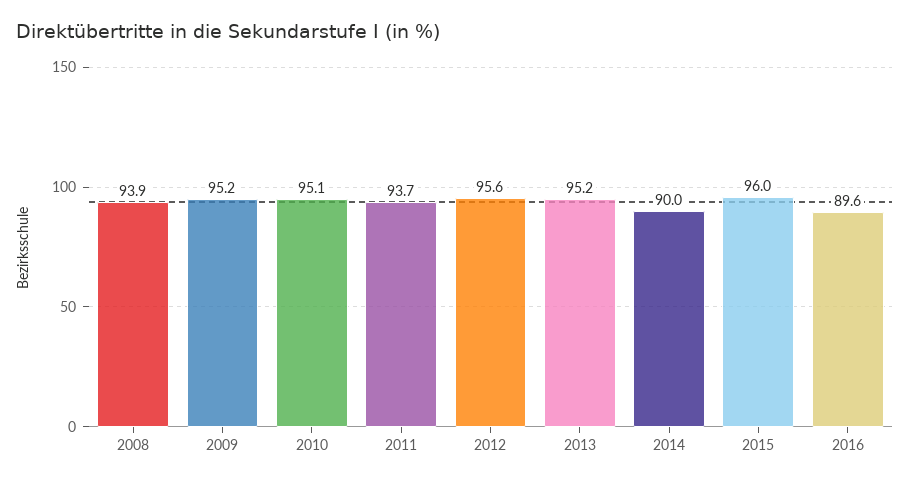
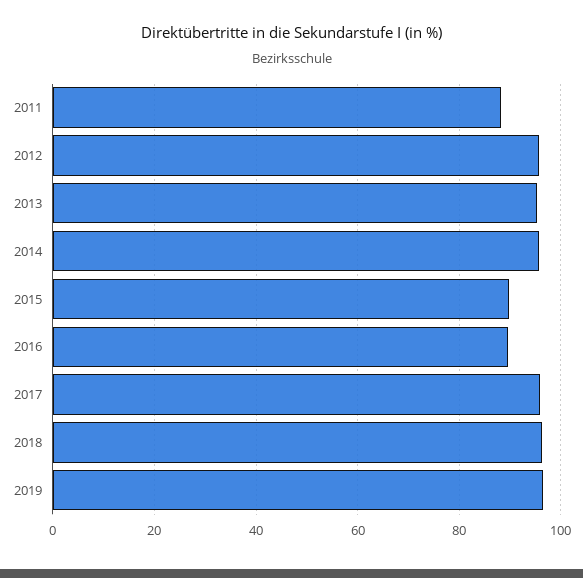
2008: 93.9 -> none
2009: 95.2 -> none
2010: 95.1 -> none
2011: 93.7 -> 88
2014: 90 -> 96
2015: 96 -> 90
2017: none -> 96
2018: none -> 96
2019: none -> 96

